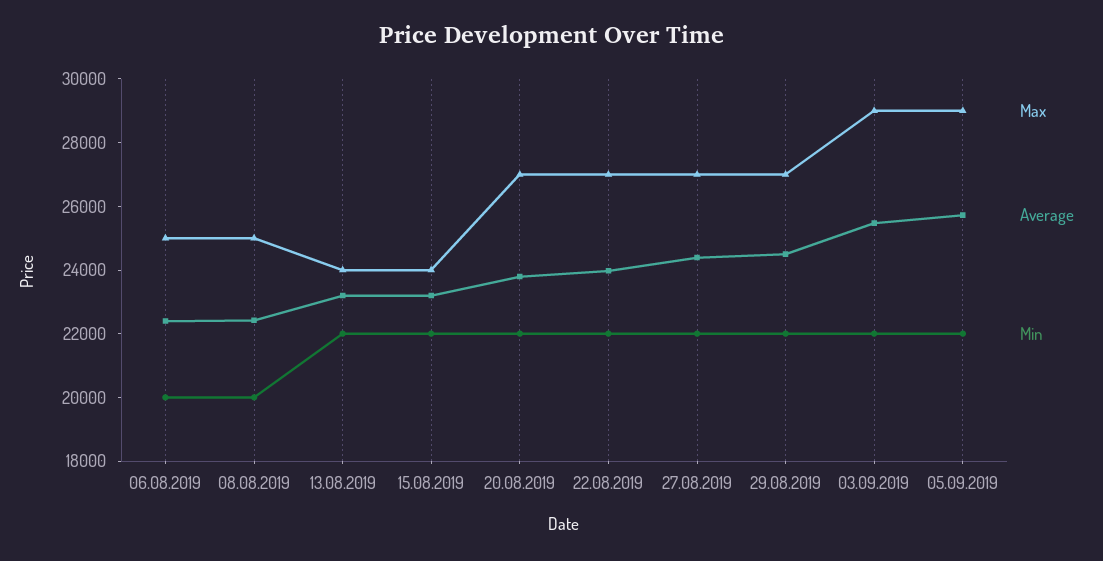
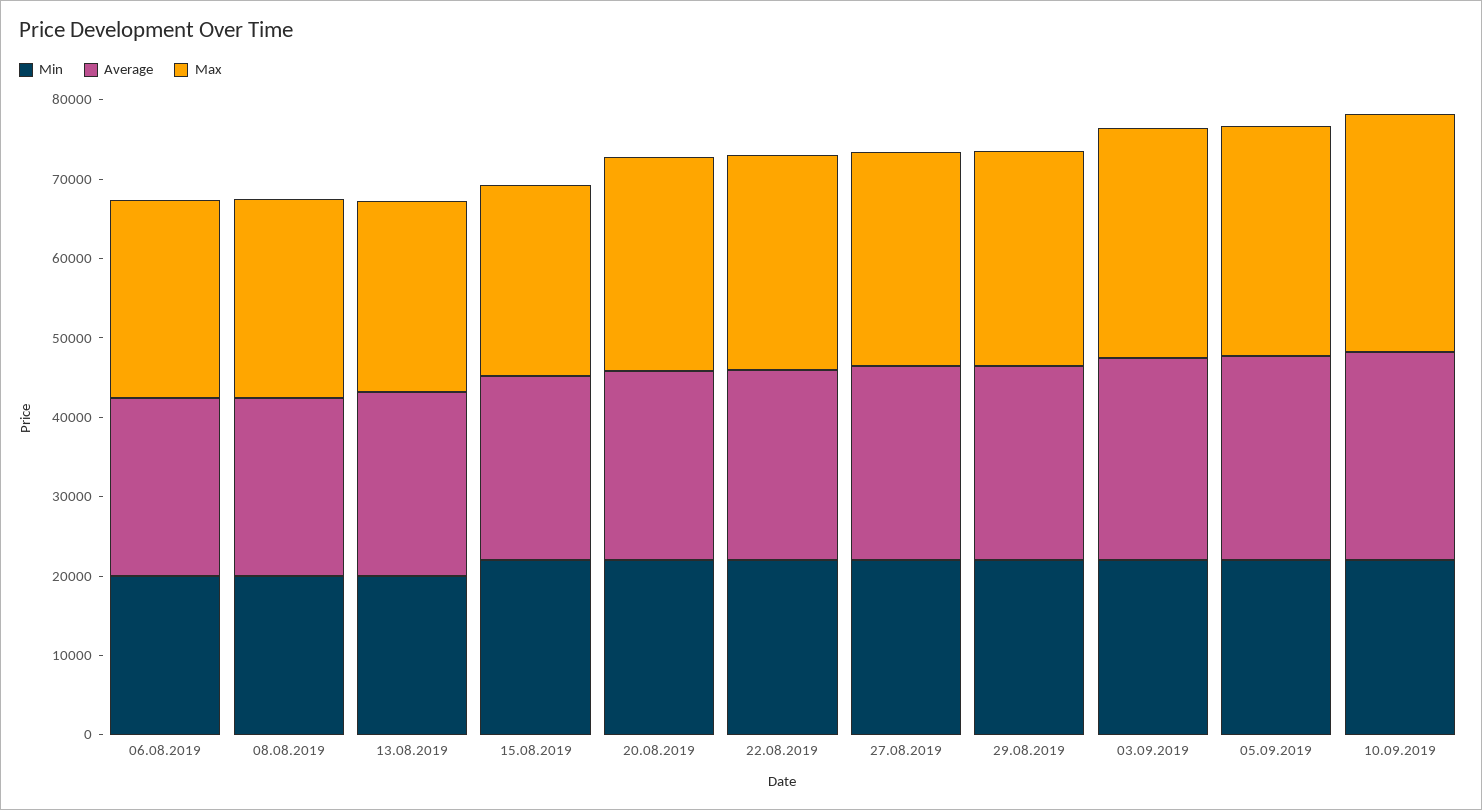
Min, 13.08.2019: 22000 -> 20000
Min, 10.09.2019: none -> 22000
Average, 10.09.2019: none -> 26000
Max, 10.09.2019: none -> 30000

